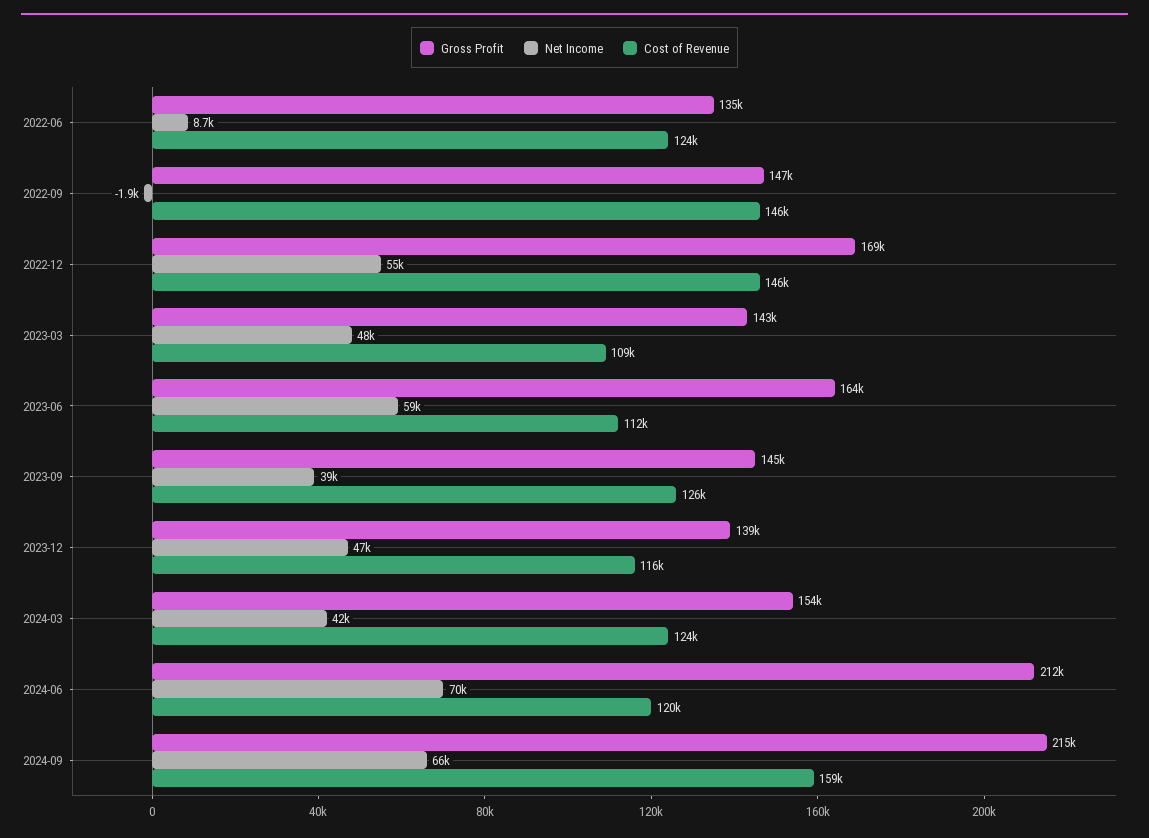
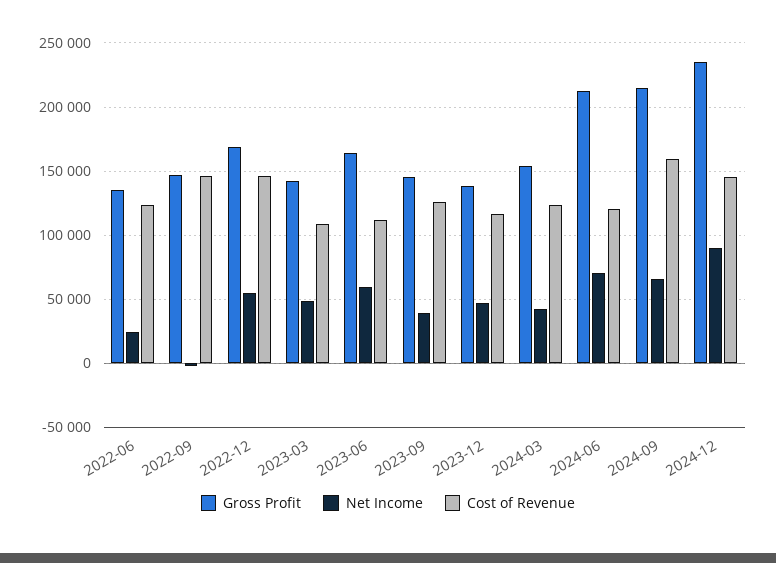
Net Income, 2022-06: 8700 -> 25000
Gross Profit, 2024-12: none -> 235000
Net Income, 2024-12: none -> 90000
Cost of Revenue, 2024-12: none -> 145000

